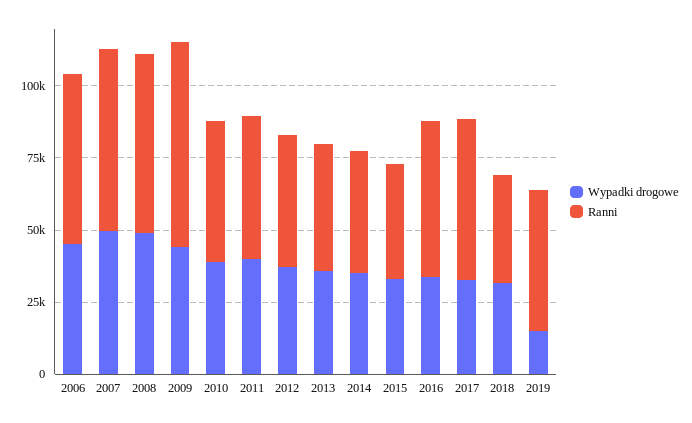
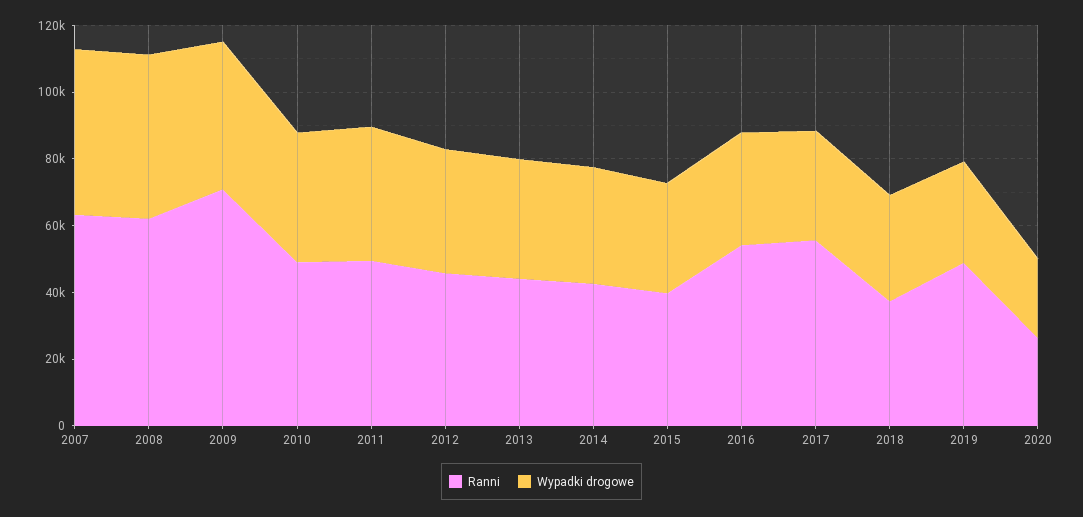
Wypadki drogowe, 2006: 45000 -> none
Ranni, 2006: 60000 -> none
Wypadki drogowe, 2019: 15000 -> 30000
Ranni, 2020: none -> 25000
Wypadki drogowe, 2020: none -> 25000

